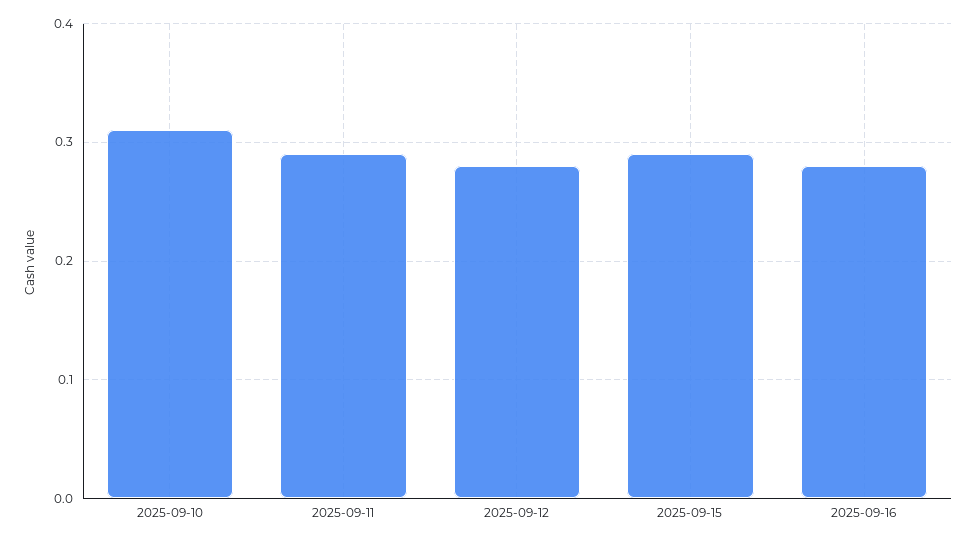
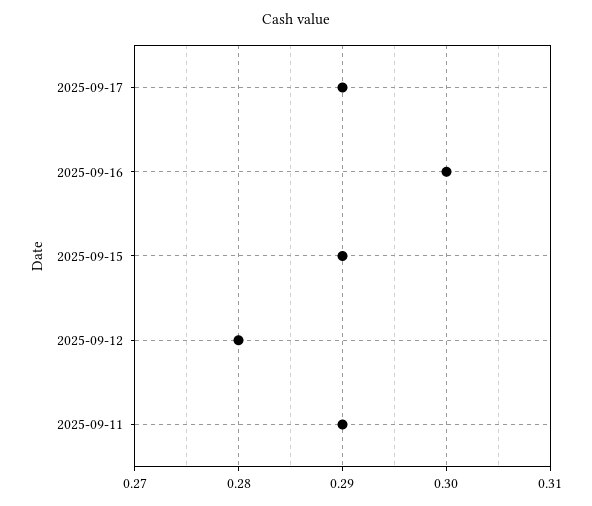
2025-09-10: 0.31 -> none
2025-09-16: 0.28 -> 0.3
2025-09-17: none -> 0.29

